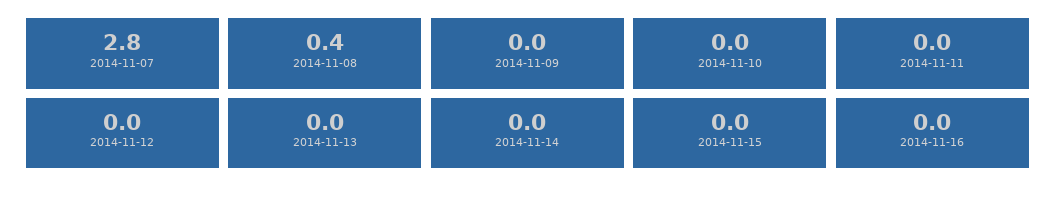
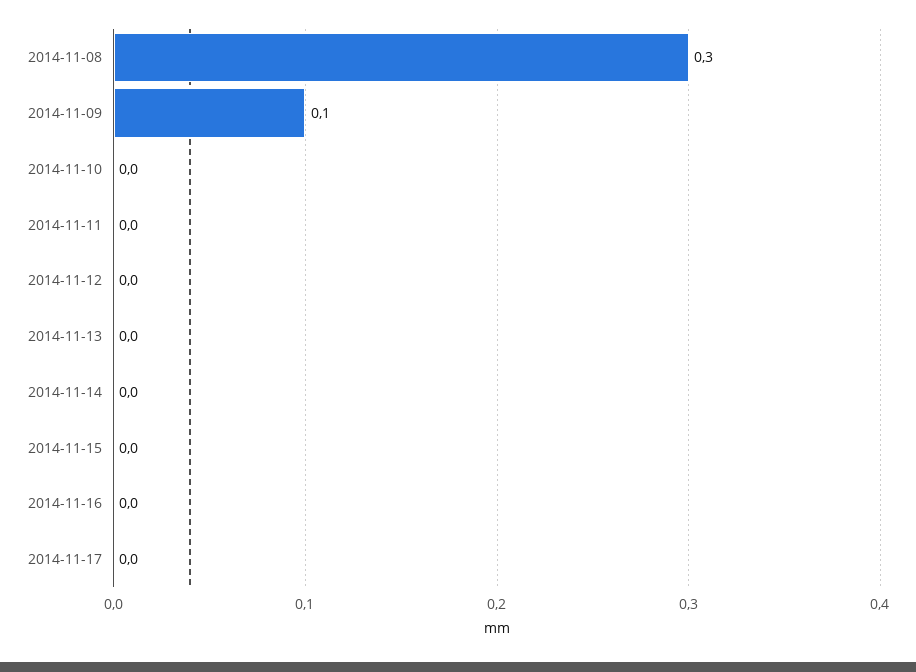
2014-11-07: 2.8 -> none
2014-11-08: 0.4 -> 0.3
2014-11-09: 0 -> 0.1
2014-11-17: none -> 0

